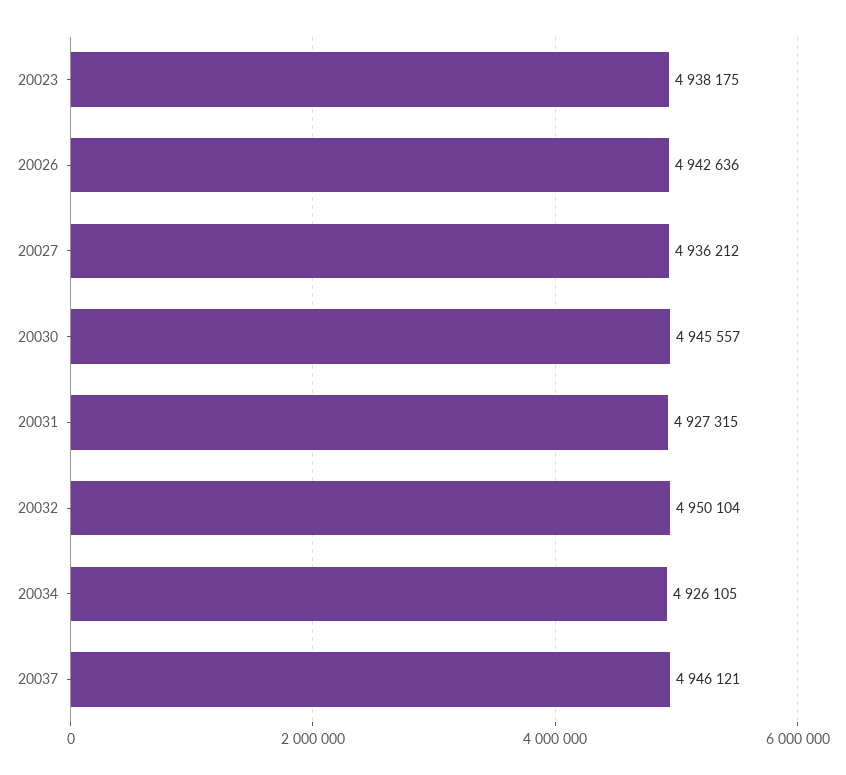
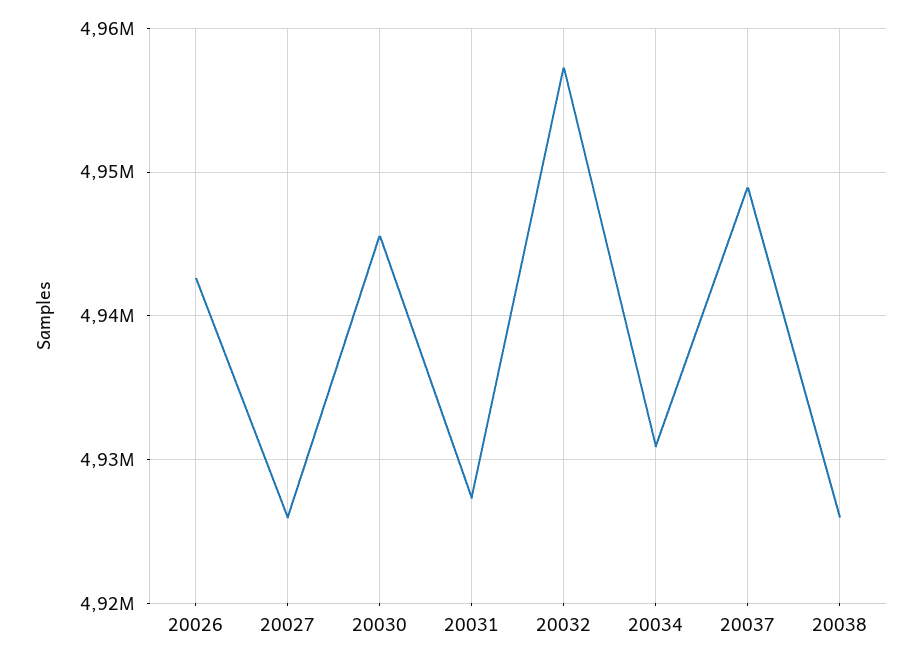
20023: 4938175 -> none
20027: 4936212 -> 4926000
20032: 4950104 -> 4957000
20034: 4926105 -> 4931000
20037: 4946121 -> 4949000
20038: none -> 4926000

